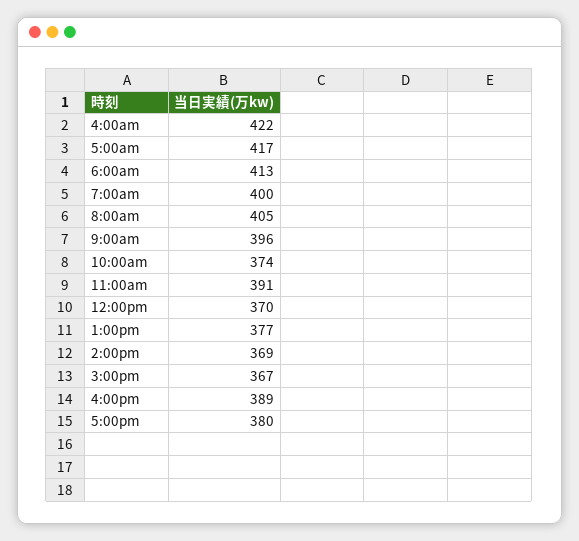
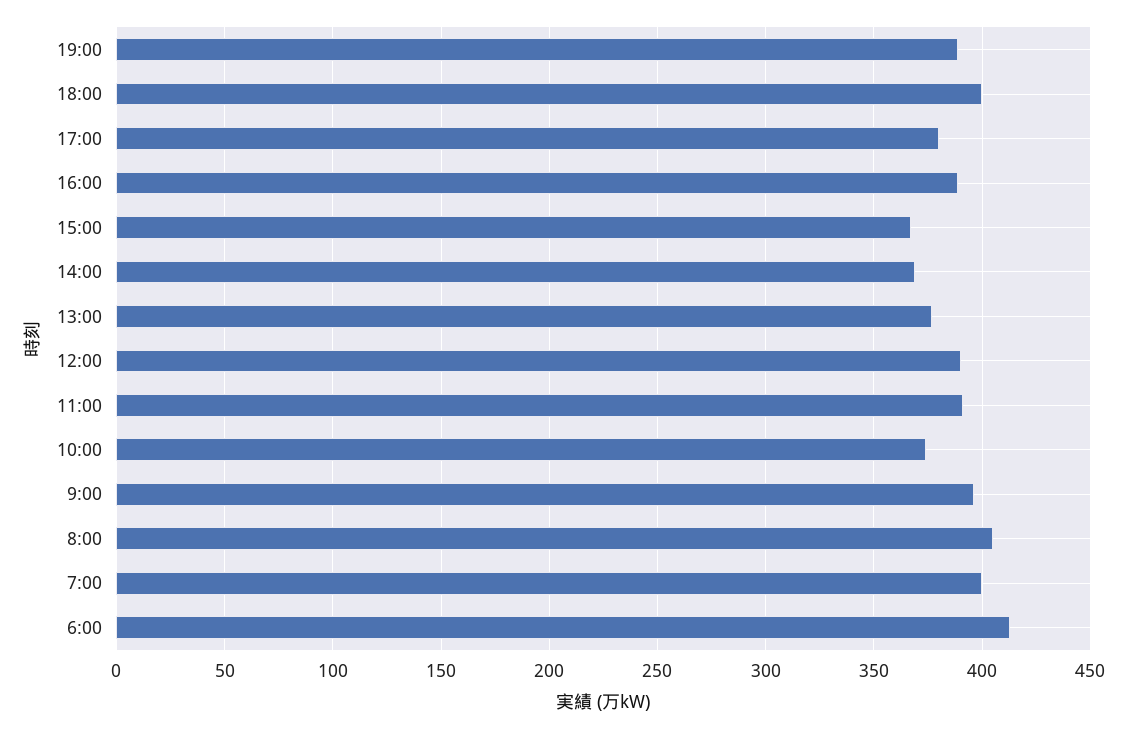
4:00am: 422 -> none
5:00am: 417 -> none
12:00pm: 370 -> 390
19:00: none -> 390
18:00: none -> 400

